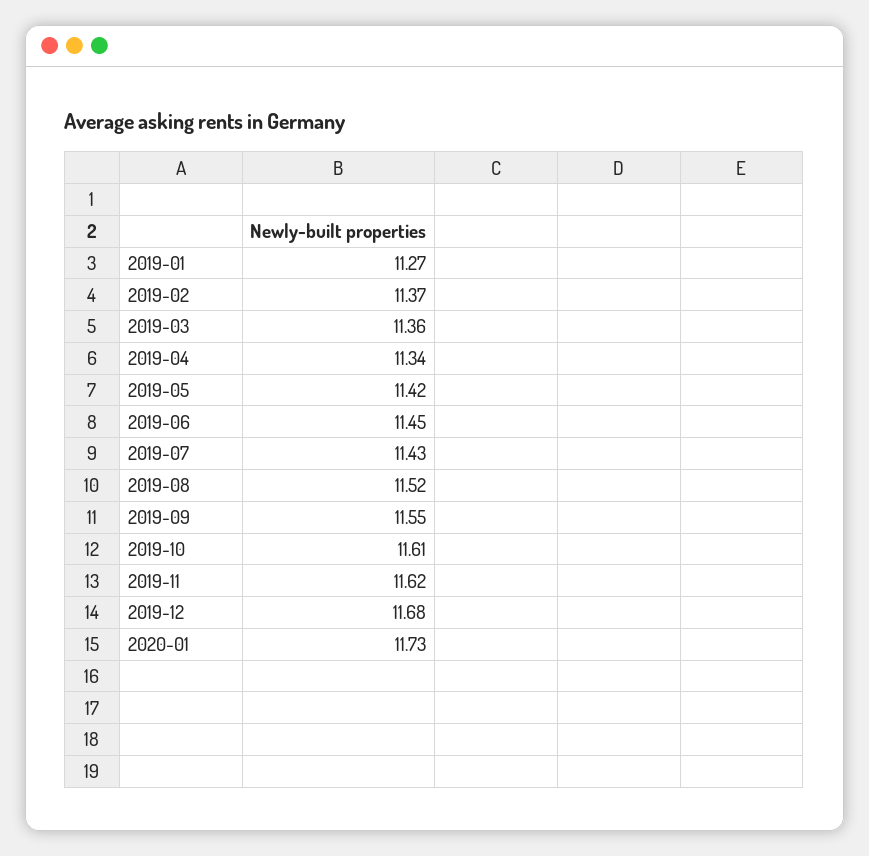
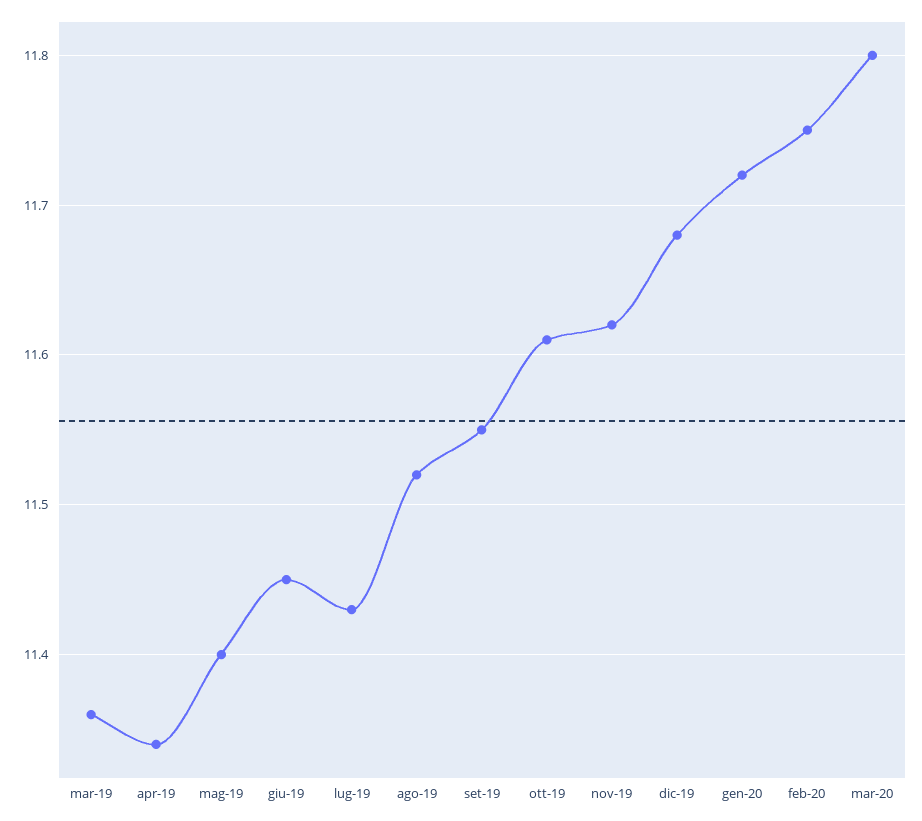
2019-01: 11.27 -> none
2019-02: 11.37 -> none
2019-05: 11.42 -> 11.4
2020-01: 11.73 -> 11.72
feb-20: none -> 11.75
mar-20: none -> 11.8

